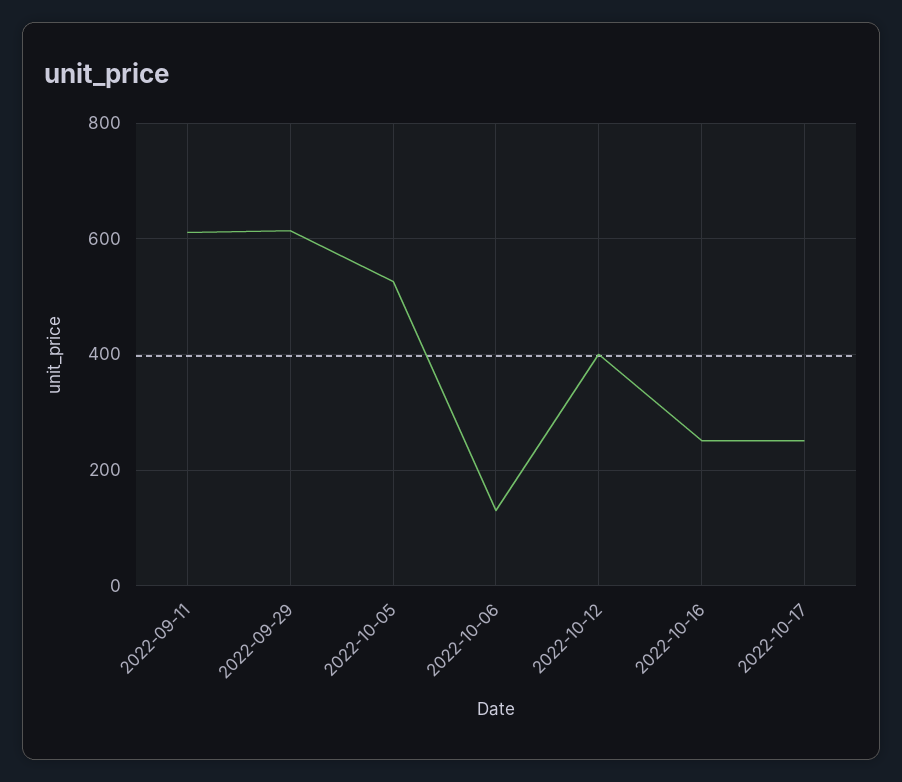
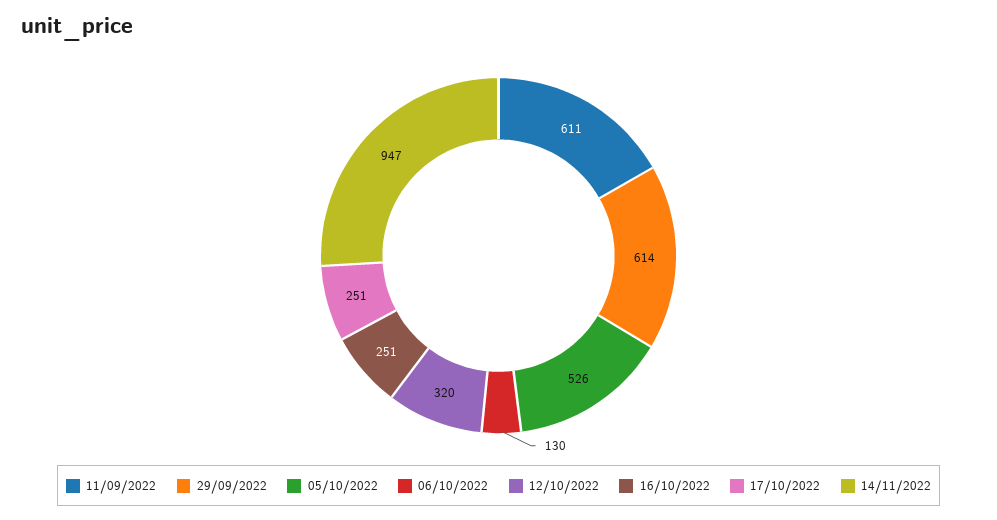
2022-10-12: 400 -> 320
14/11/2022: none -> 947

